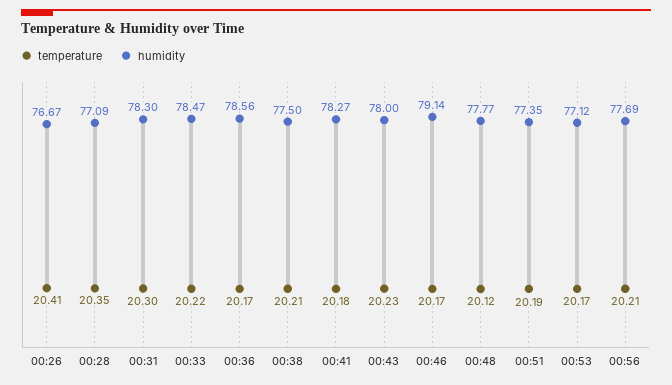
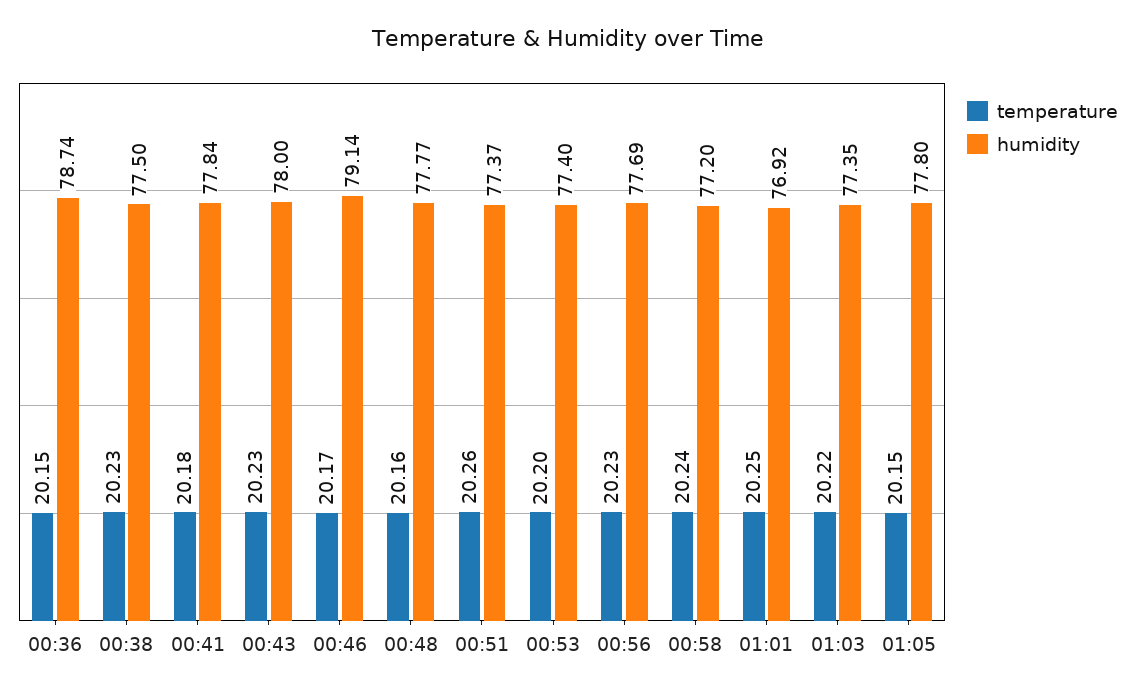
temperature, 00:26: 20.41 -> none
humidity, 00:26: 76.67 -> none
temperature, 00:28: 20.35 -> none
humidity, 00:28: 77.09 -> none
temperature, 00:31: 20.3 -> none
humidity, 00:31: 78.3 -> none
temperature, 00:33: 20.22 -> none
humidity, 00:33: 78.47 -> none
temperature, 00:36: 20.17 -> 20.15
humidity, 00:36: 78.56 -> 78.74
temperature, 00:38: 20.21 -> 20.23
humidity, 00:41: 78.27 -> 77.84
temperature, 00:48: 20.12 -> 20.16
temperature, 00:51: 20.19 -> 20.26
humidity, 00:51: 77.35 -> 77.37
temperature, 00:53: 20.17 -> 20.2
humidity, 00:53: 77.12 -> 77.4
temperature, 00:56: 20.21 -> 20.23
temperature, 00:58: none -> 20.24
humidity, 00:58: none -> 77.2
temperature, 01:01: none -> 20.25
humidity, 01:01: none -> 76.92
temperature, 01:03: none -> 20.22
humidity, 01:03: none -> 77.35
temperature, 01:05: none -> 20.15
humidity, 01:05: none -> 77.8

